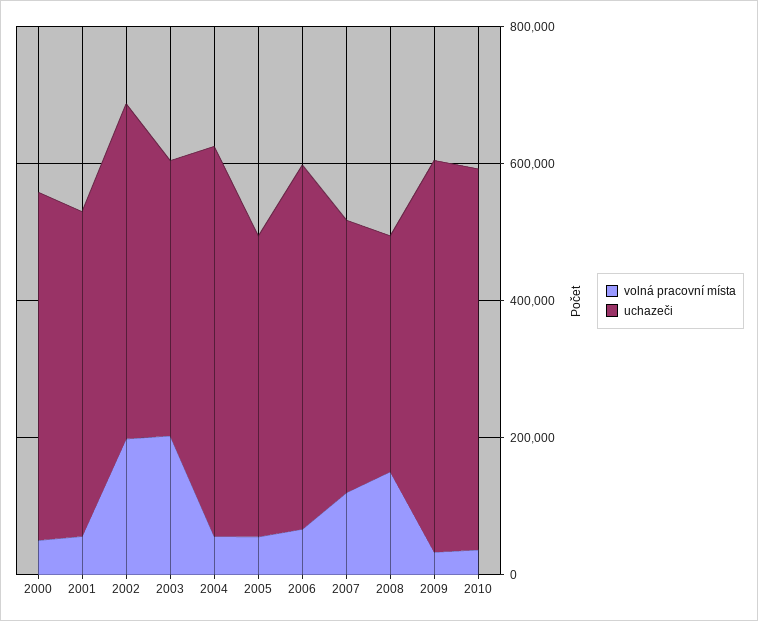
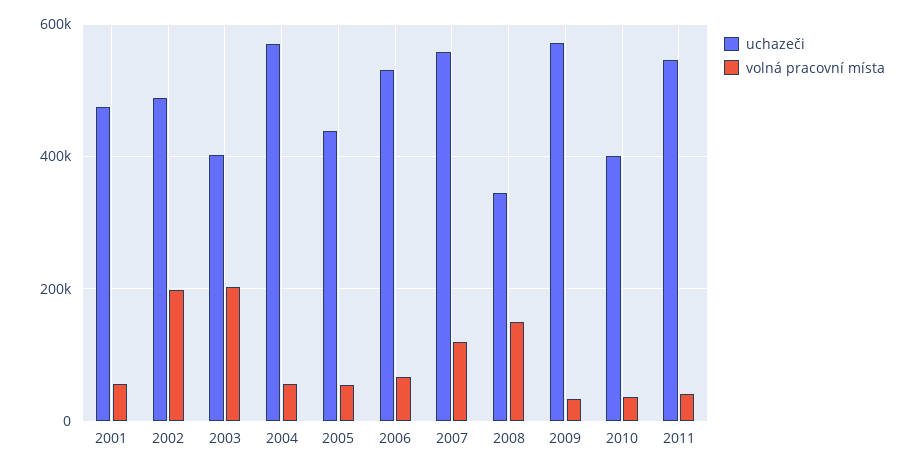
volná pracovní místa, 2000: 50000 -> none
uchazeči, 2000: 500000 -> none
uchazeči, 2007: 400000 -> 560000
uchazeči, 2010: 550000 -> 400000
uchazeči, 2011: none -> 540000
volná pracovní místa, 2011: none -> 40000

